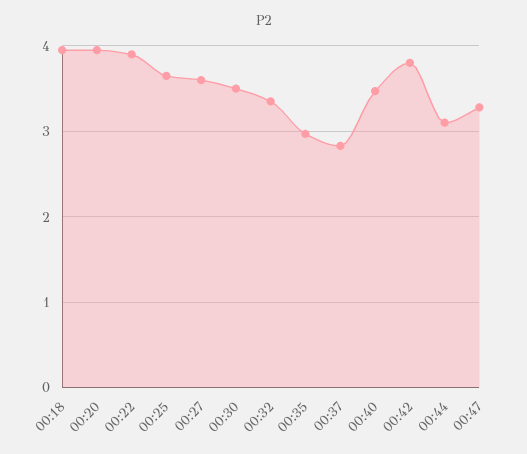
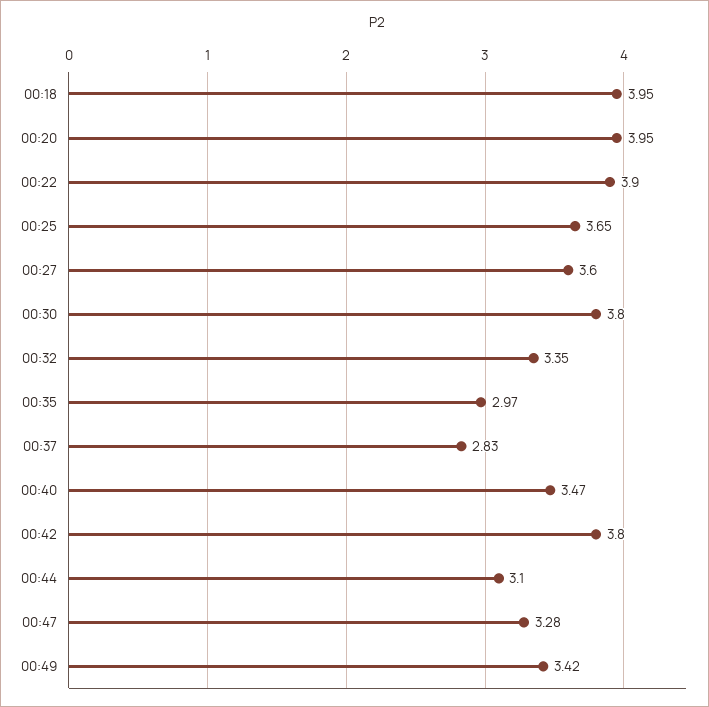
00:30: 3.5 -> 3.8
00:49: none -> 3.42

